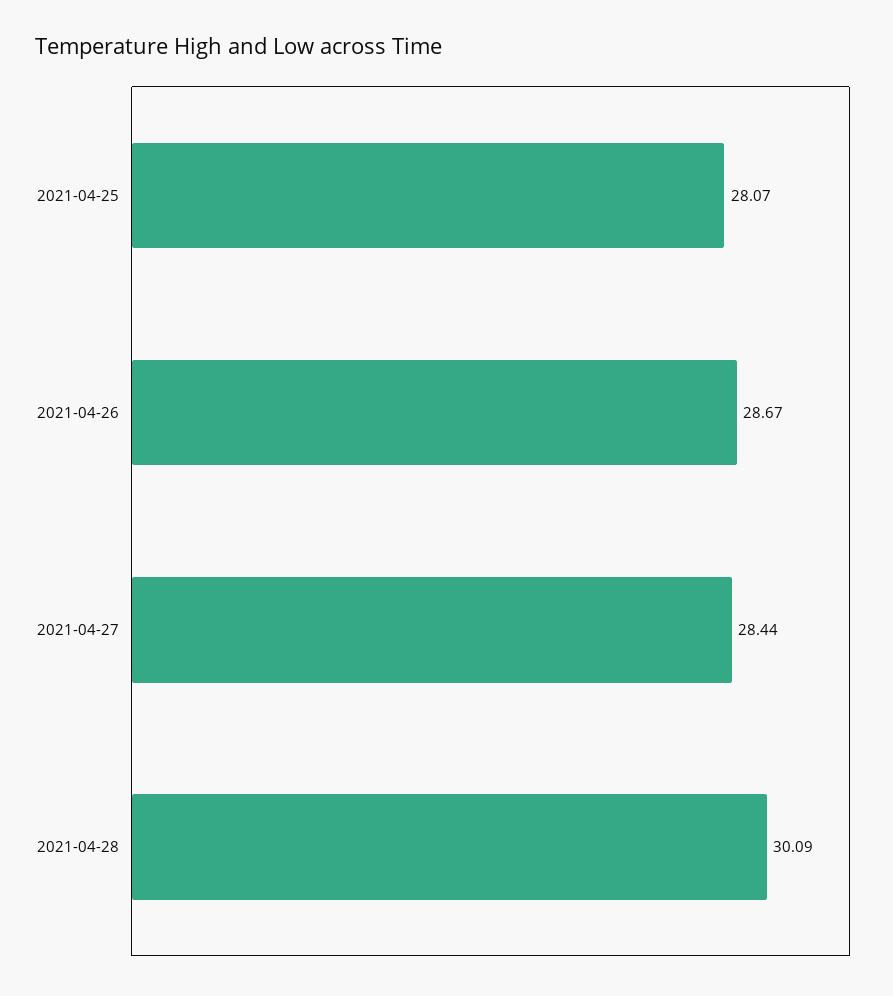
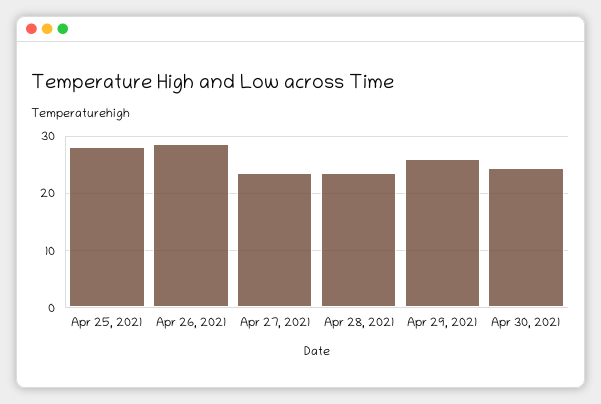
2021-04-27: 28.44 -> 24
2021-04-28: 30.09 -> 24
Apr 29, 2021: none -> 26
Apr 30, 2021: none -> 24

